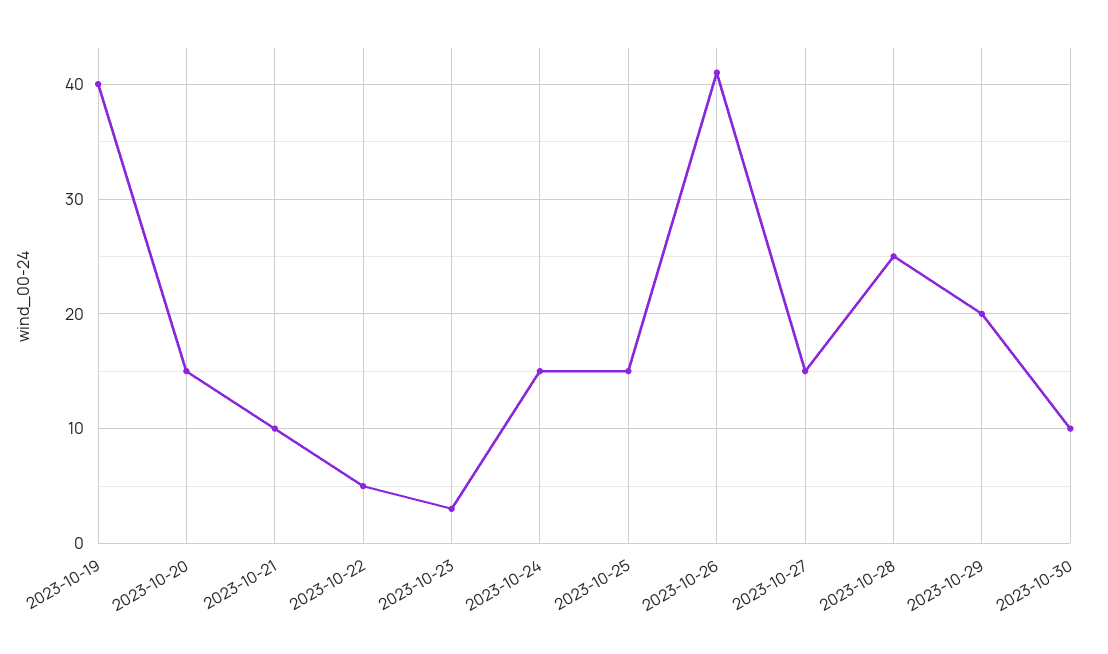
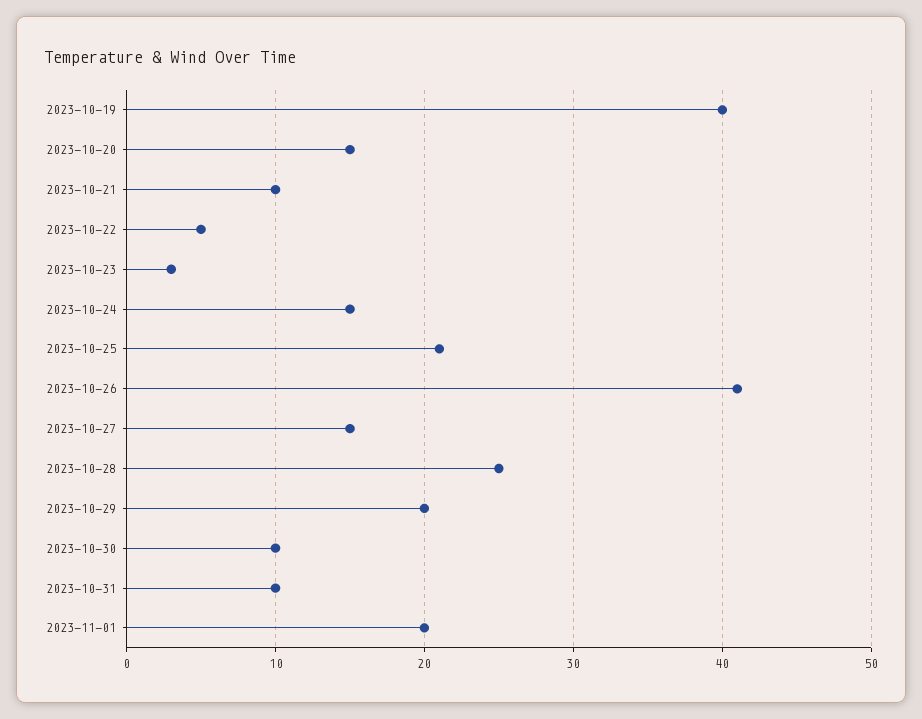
2023-10-25: 15 -> 21
2023-10-31: none -> 10
2023-11-01: none -> 20

